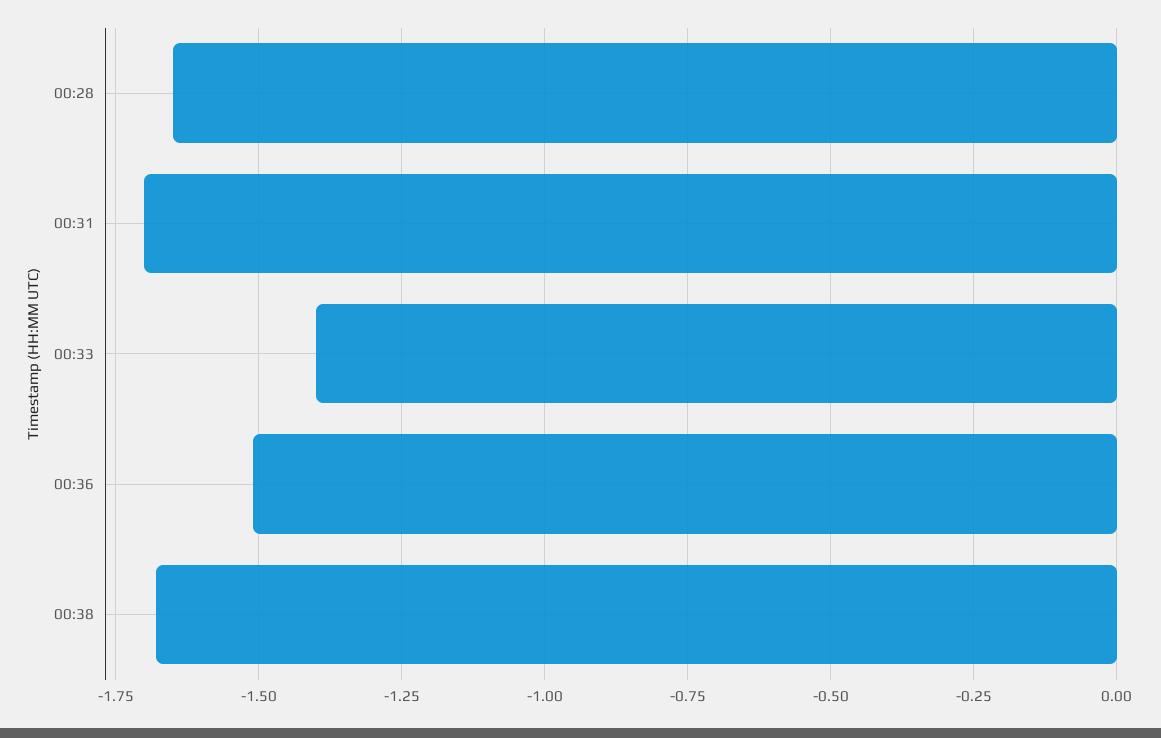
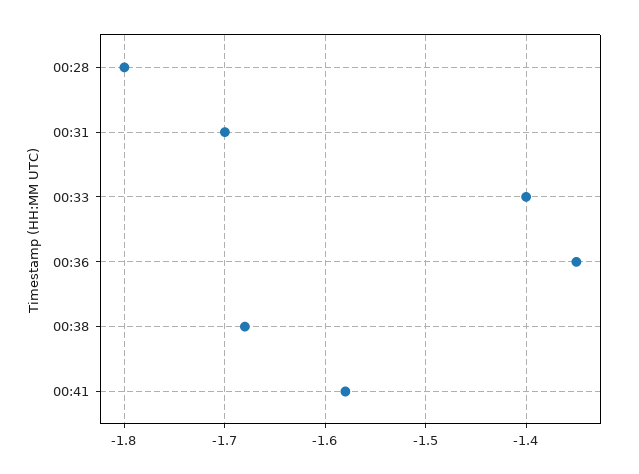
00:28: -1.65 -> -1.8
00:36: -1.5 -> -1.35
00:41: none -> -1.58

